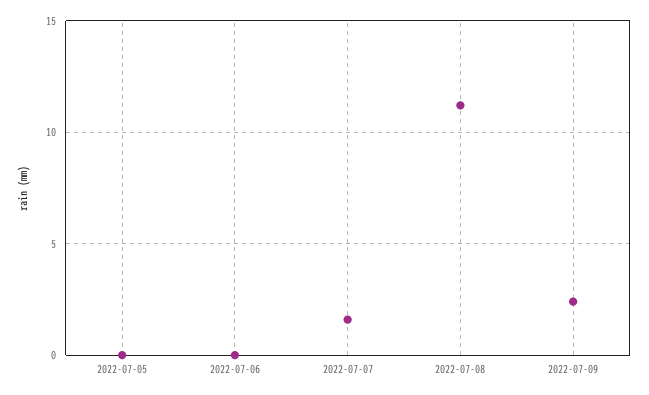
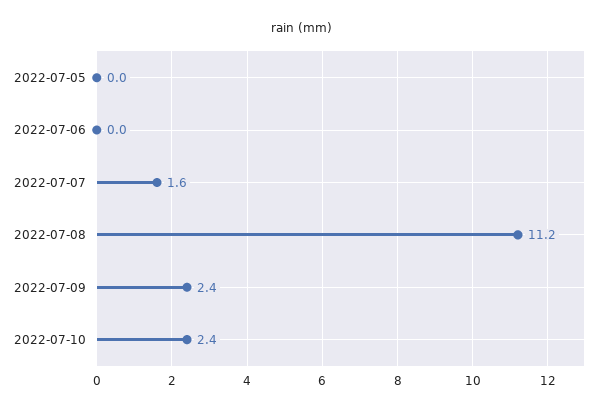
2022-07-10: none -> 2.4

